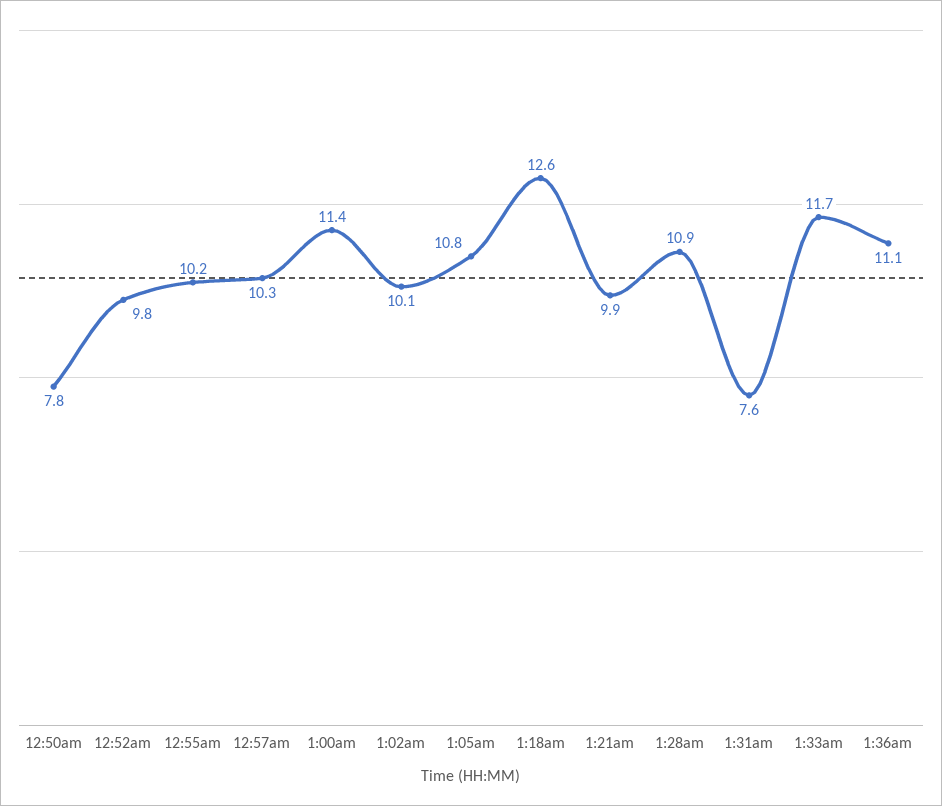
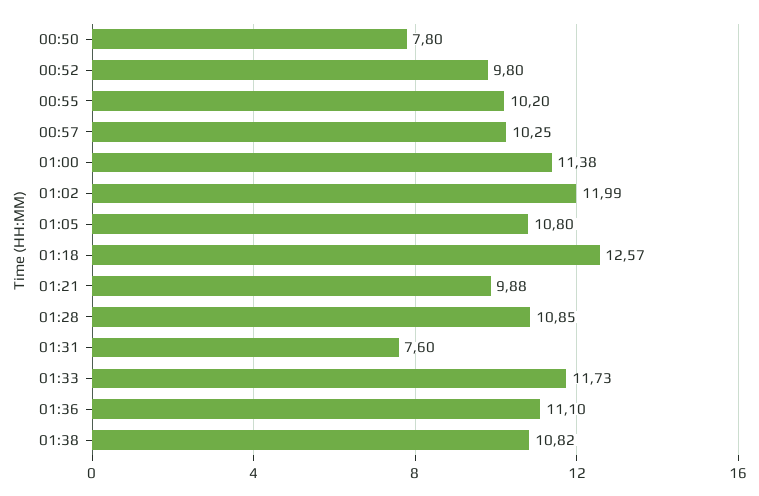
1:02am: 10.1 -> 11.99
01:38: none -> 10.82

